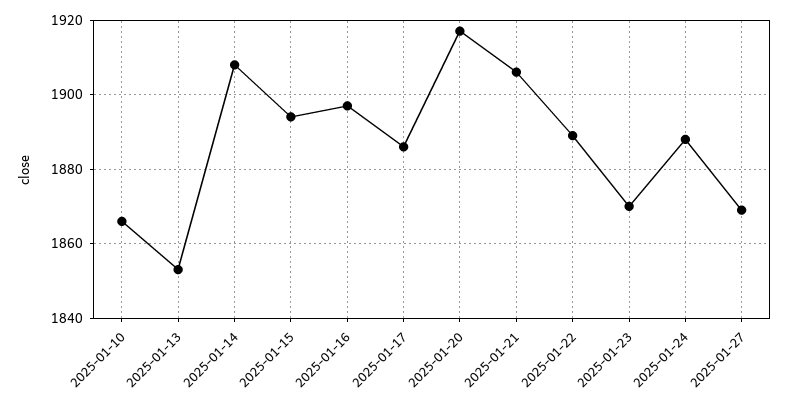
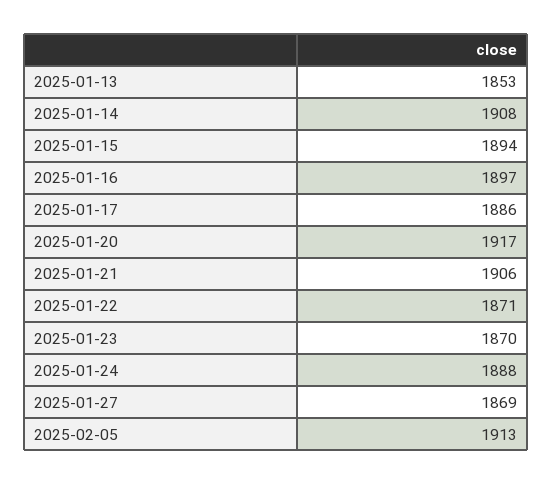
2025-01-10: 1865 -> none
2025-01-22: 1890 -> 1871
2025-02-05: none -> 1913

